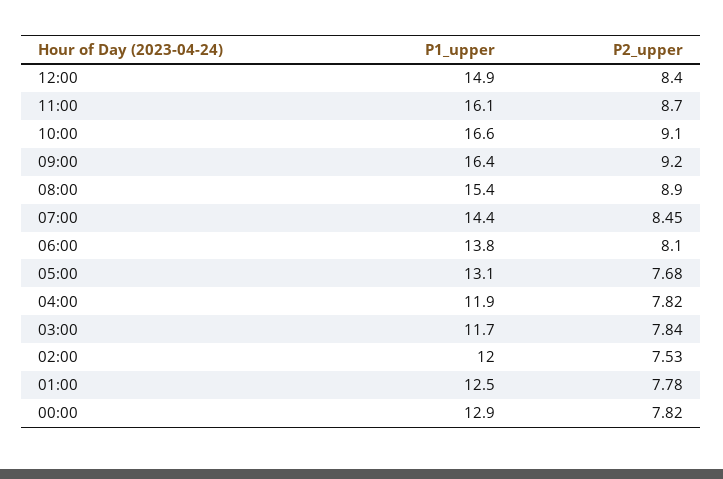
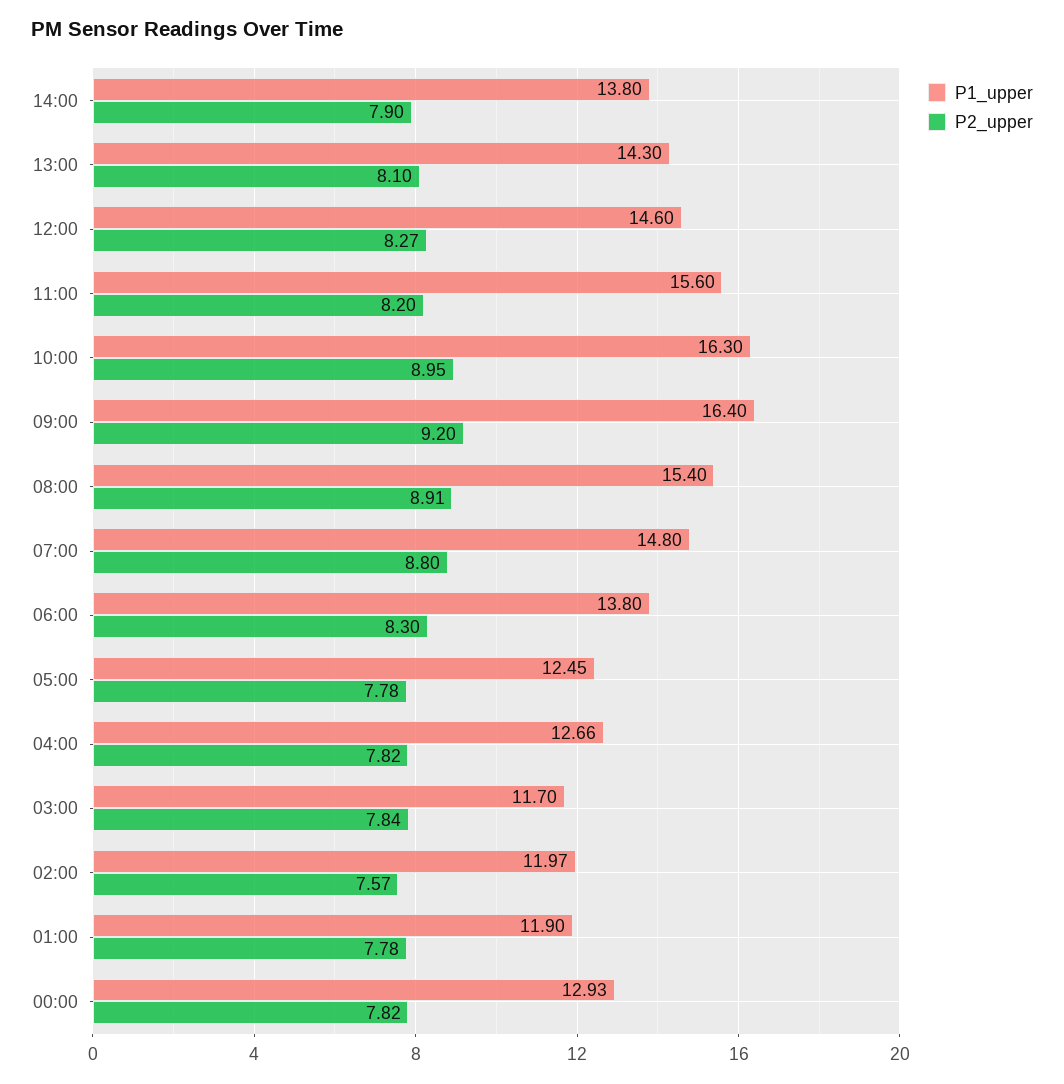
P1_upper, 12:00: 14.9 -> 14.6
P2_upper, 12:00: 8.4 -> 8.27
P1_upper, 11:00: 16.1 -> 15.6
P2_upper, 11:00: 8.7 -> 8.2
P1_upper, 10:00: 16.6 -> 16.3
P2_upper, 10:00: 9.1 -> 8.95
P2_upper, 08:00: 8.9 -> 8.91
P1_upper, 07:00: 14.4 -> 14.8
P2_upper, 07:00: 8.45 -> 8.8
P2_upper, 06:00: 8.1 -> 8.3
P1_upper, 05:00: 13.1 -> 12.45
P2_upper, 05:00: 7.68 -> 7.78
P1_upper, 04:00: 11.9 -> 12.66
P2_upper, 02:00: 7.53 -> 7.57
P1_upper, 01:00: 12.5 -> 11.9
P1_upper, 14:00: none -> 13.8
P2_upper, 14:00: none -> 7.9
P1_upper, 13:00: none -> 14.3
P2_upper, 13:00: none -> 8.1

